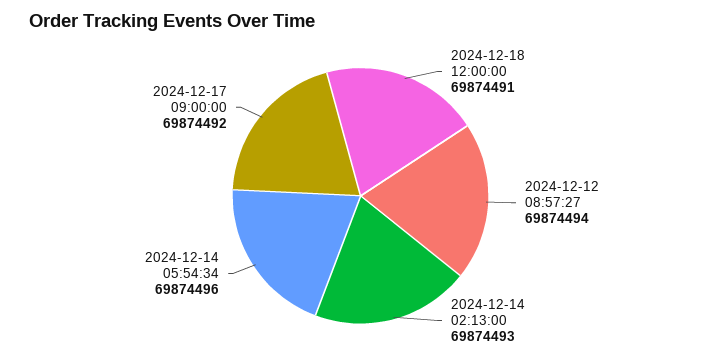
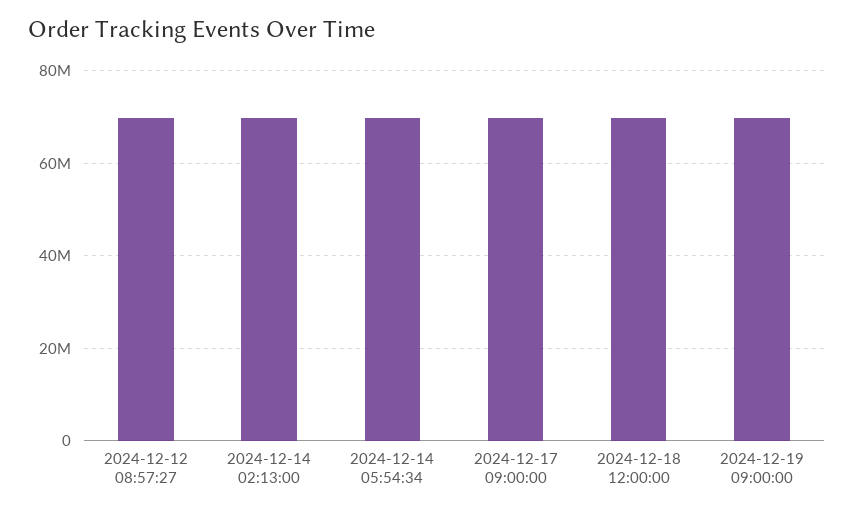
2024-12-19 09:00:00: none -> 70000000

